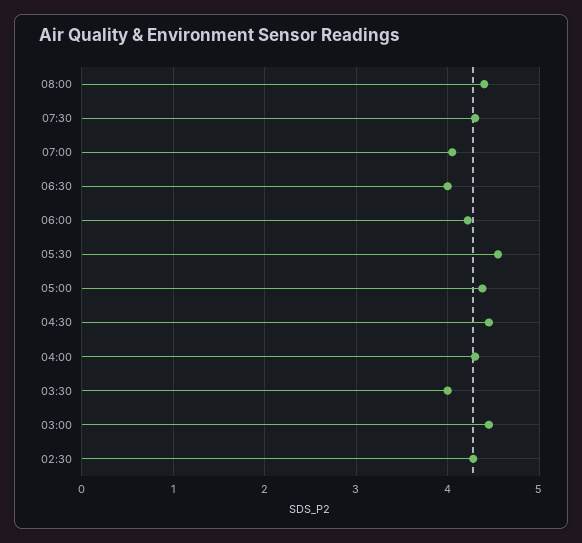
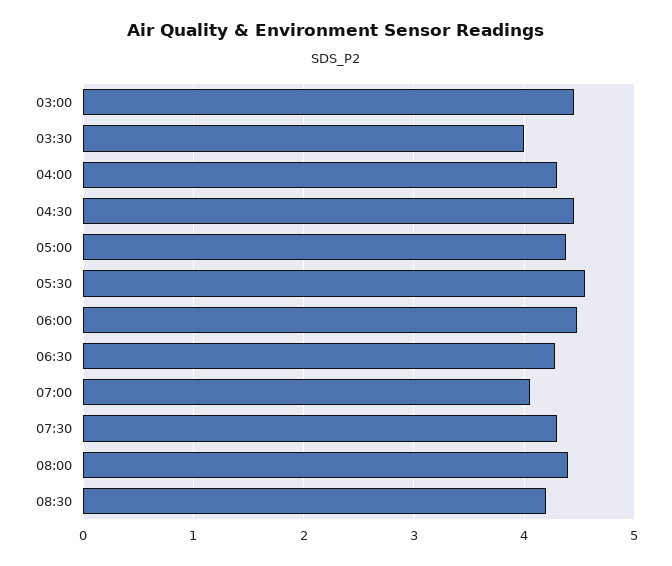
06:30: 4 -> 4.3
06:00: 4.2 -> 4.5
02:30: 4.3 -> none
08:30: none -> 4.2

